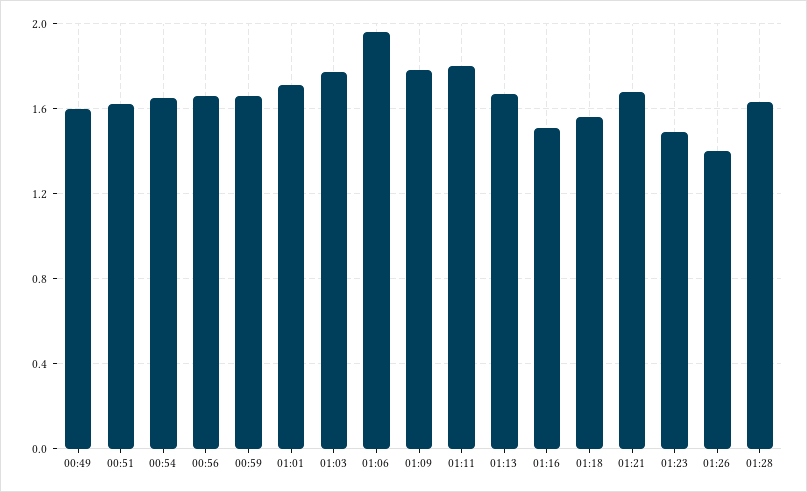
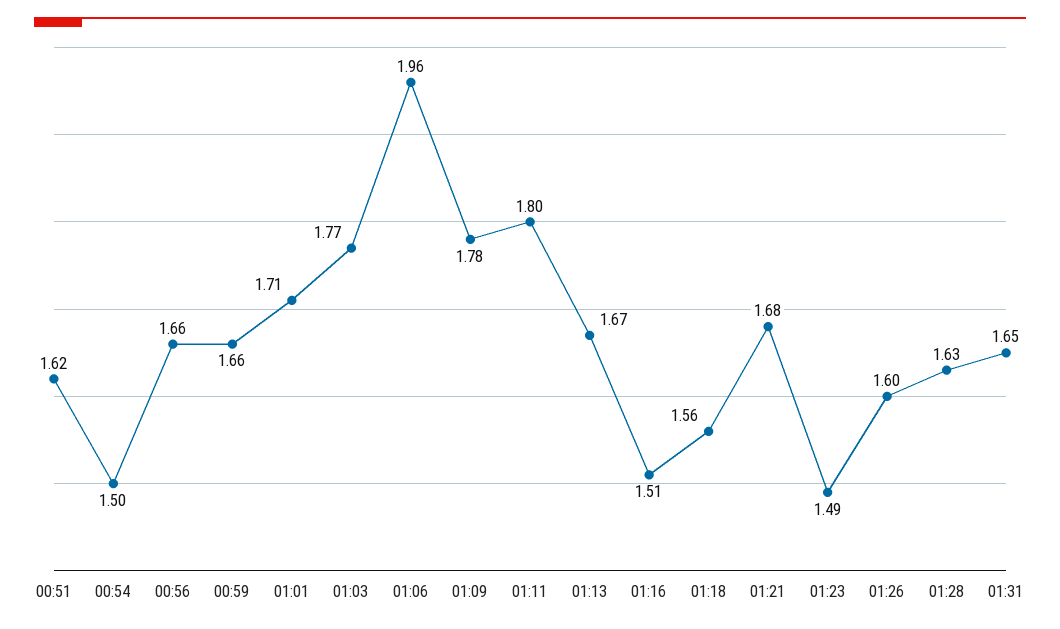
00:49: 1.6 -> none
00:54: 1.65 -> 1.5
01:26: 1.4 -> 1.6
01:31: none -> 1.65

